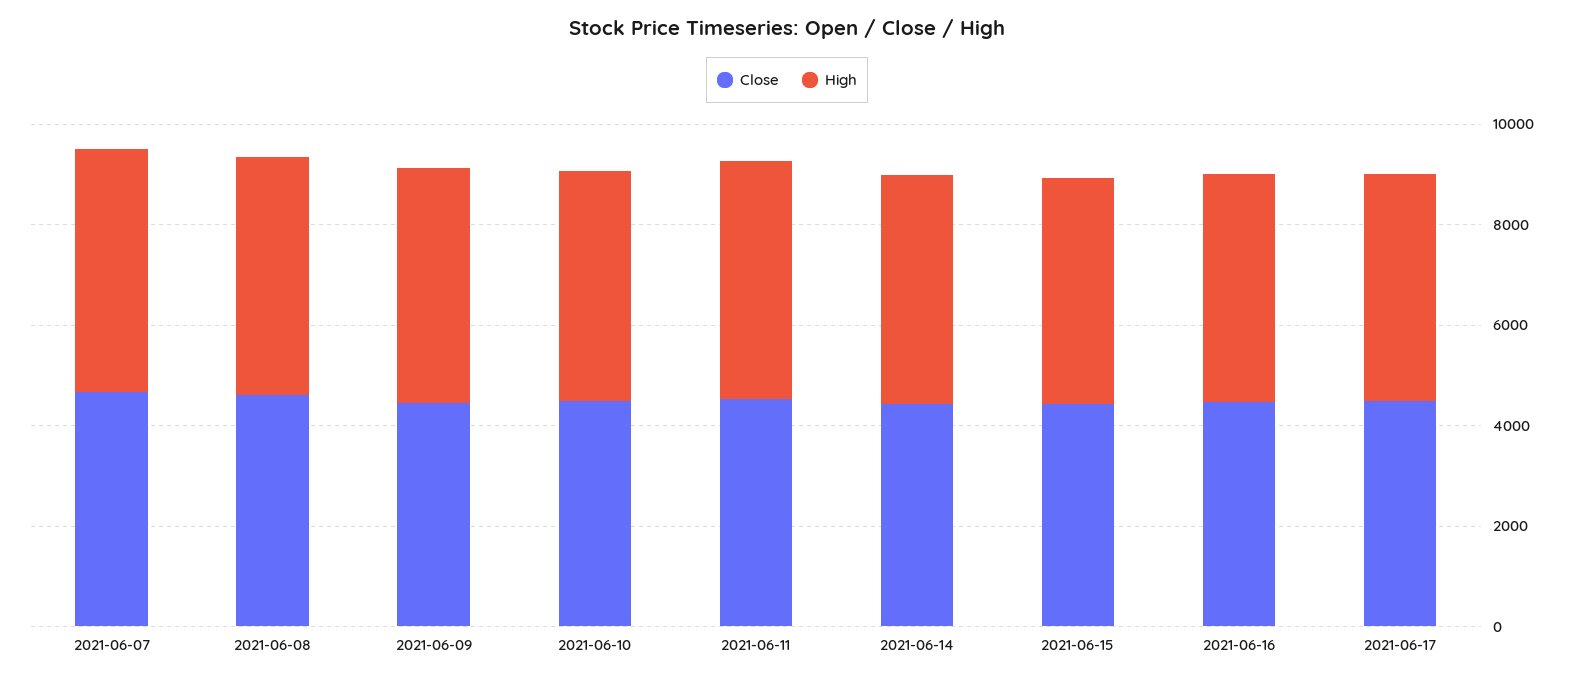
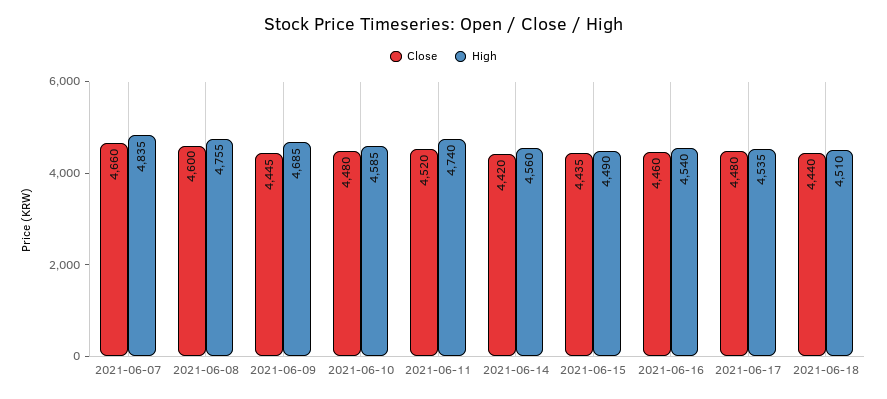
Close, 2021-06-18: none -> 4440
High, 2021-06-18: none -> 4510

